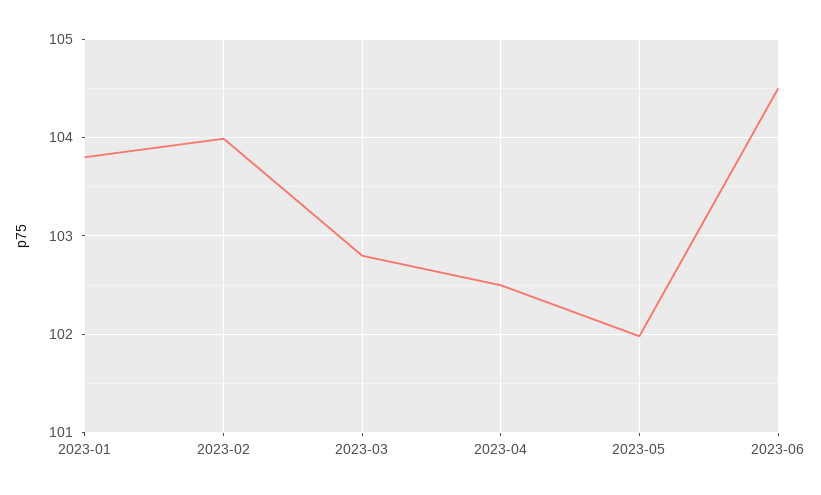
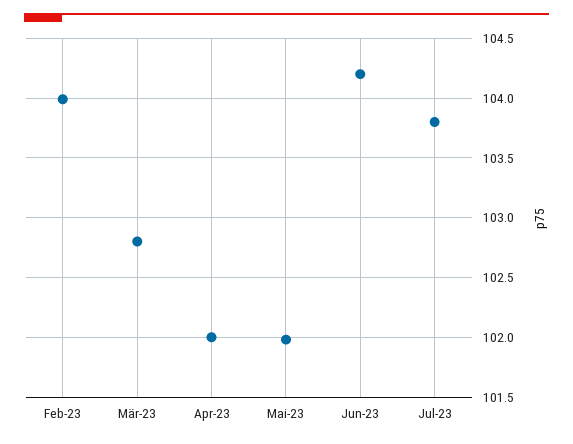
2023-01: 103.8 -> none
2023-04: 102.5 -> 102
2023-06: 104.5 -> 104.2
Jul-23: none -> 103.8

